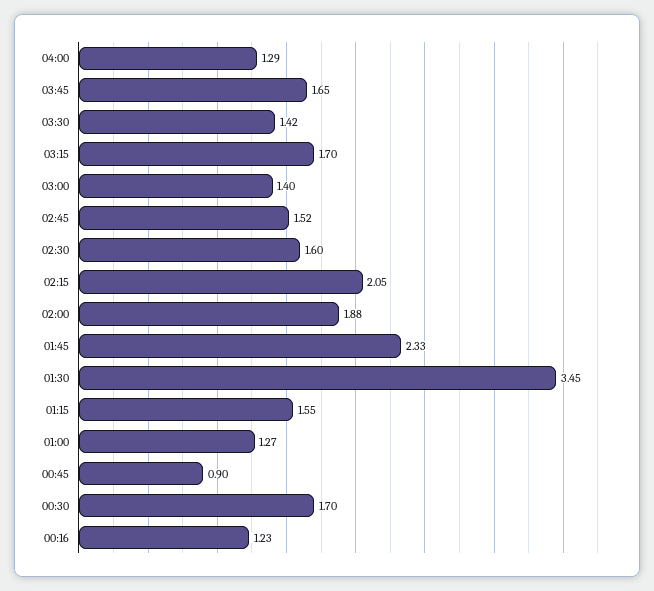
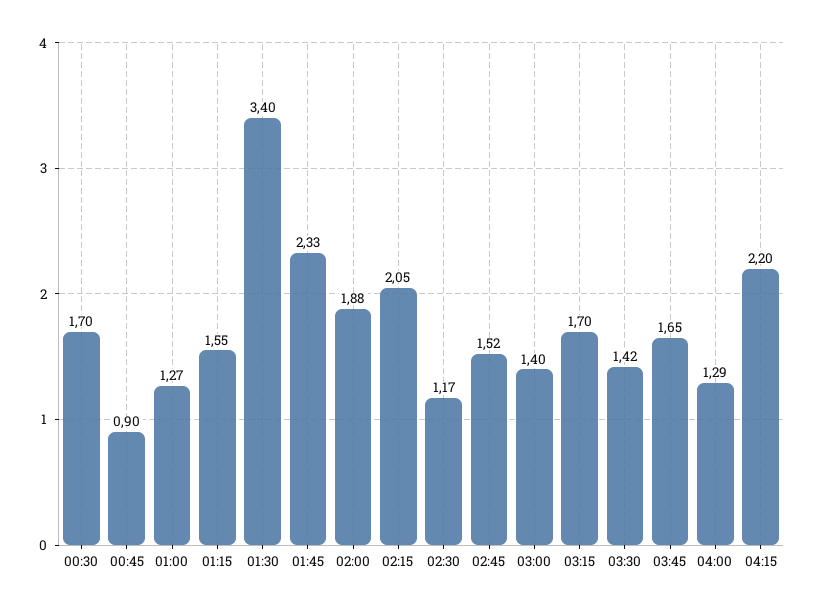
02:30: 1.6 -> 1.17
01:30: 3.45 -> 3.4
00:16: 1.23 -> none
04:15: none -> 2.2

